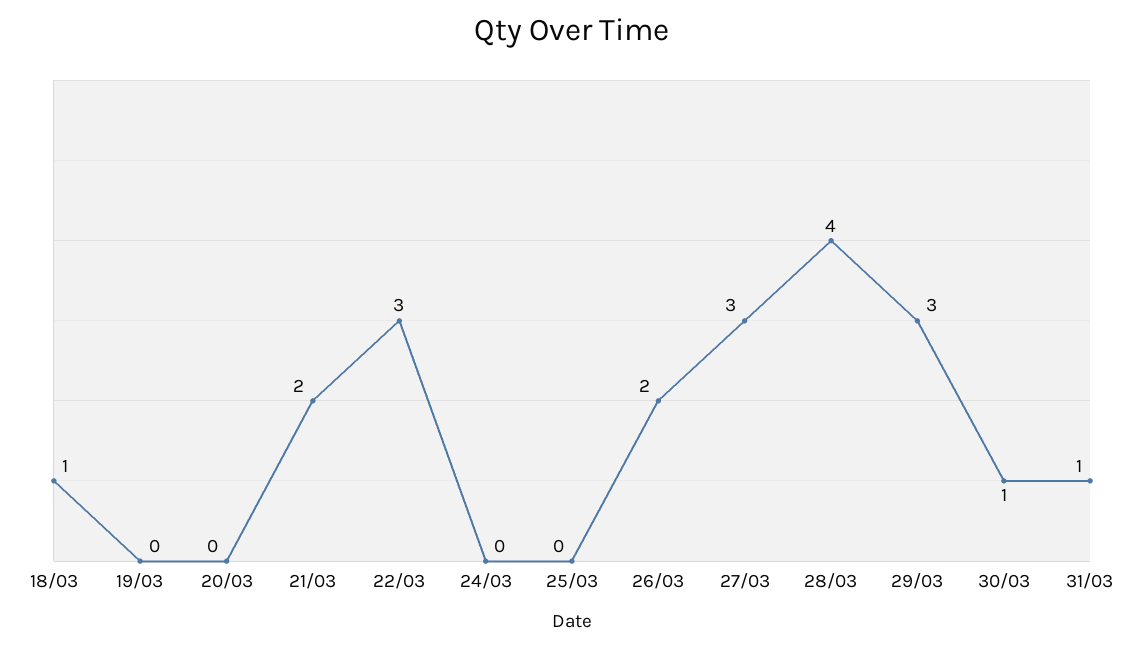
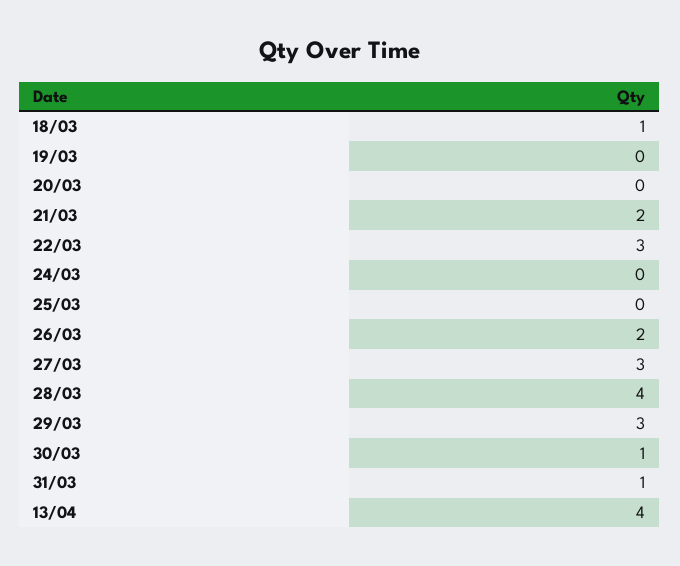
13/04: none -> 4

